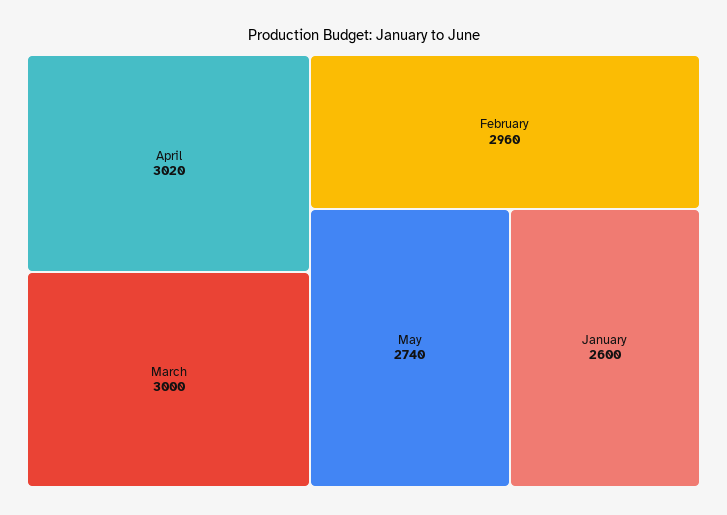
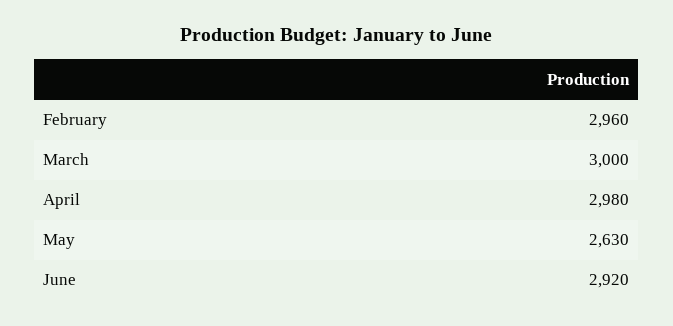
April: 3020 -> 2980
May: 2740 -> 2630
January: 2600 -> none
June: none -> 2920

